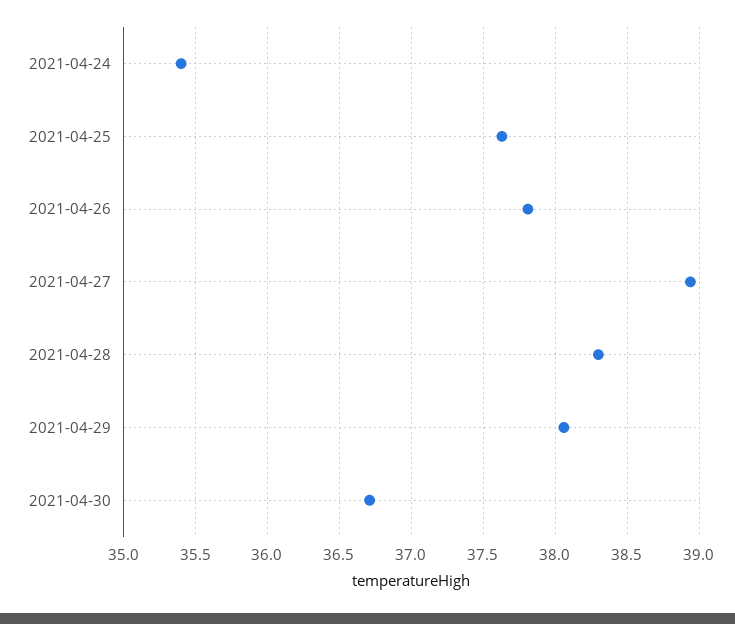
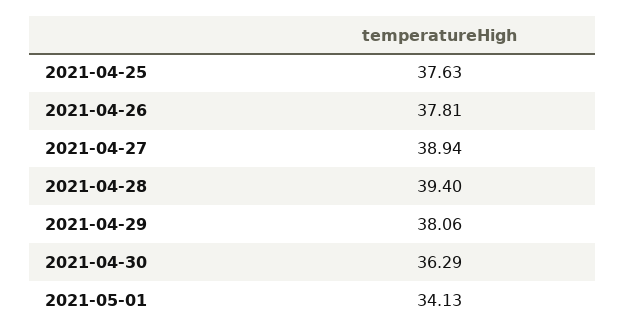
2021-04-24: 35.4 -> none
2021-04-28: 38.3 -> 39.4
2021-04-30: 36.7 -> 36.29
2021-05-01: none -> 34.13

